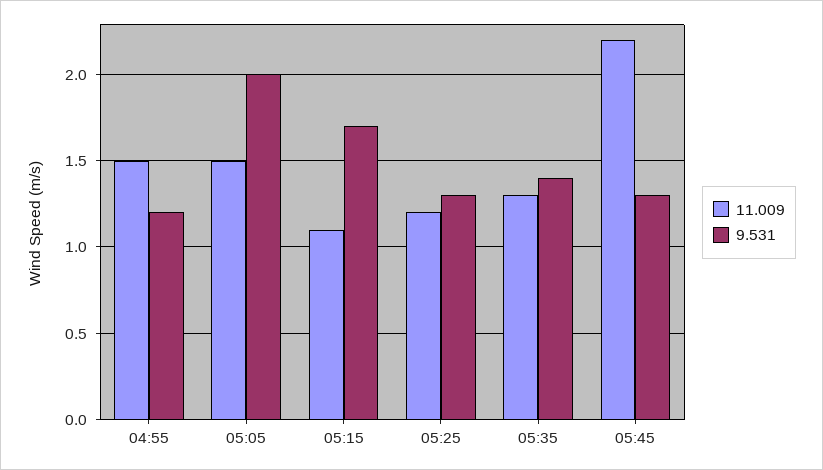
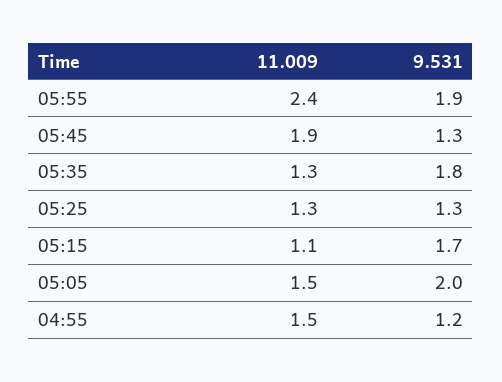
11.009, 05:25: 1.2 -> 1.3
9.531, 05:35: 1.4 -> 1.8
11.009, 05:45: 2.2 -> 1.9
11.009, 05:55: none -> 2.4
9.531, 05:55: none -> 1.9

